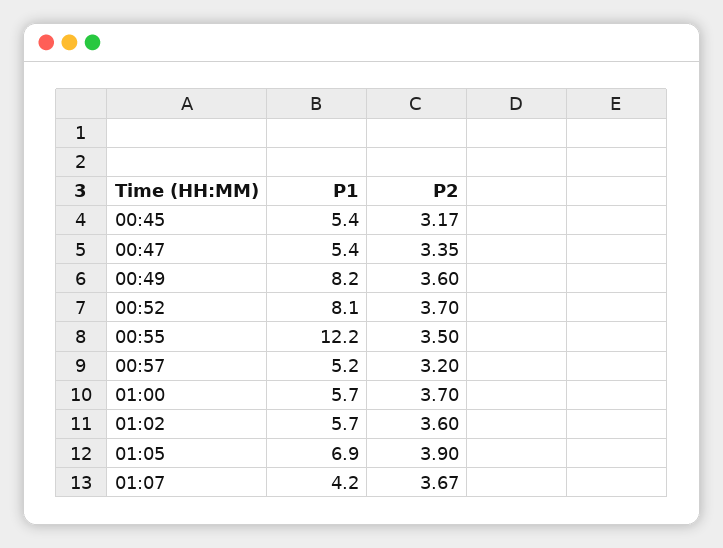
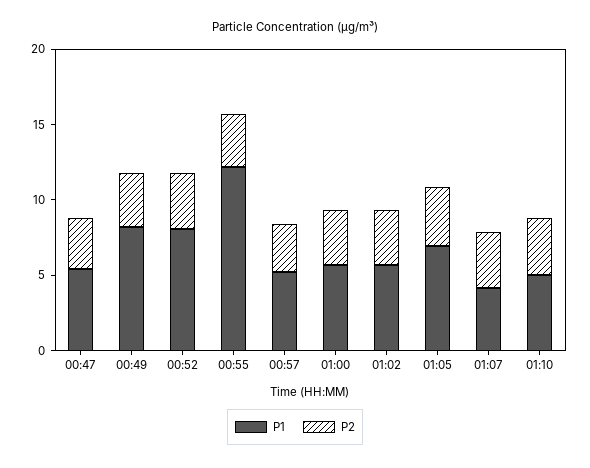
P1, 00:45: 5.4 -> none
P2, 00:45: 3.17 -> none
P1, 01:10: none -> 5
P2, 01:10: none -> 4

